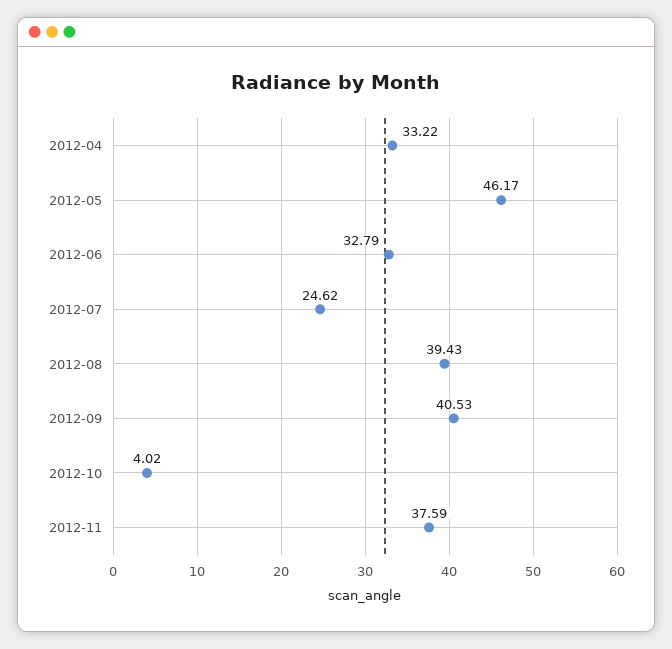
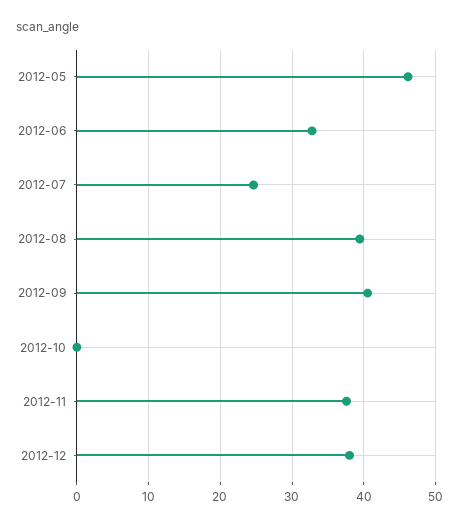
2012-04: 33.22 -> none
2012-10: 4.02 -> 0
2012-12: none -> 38

